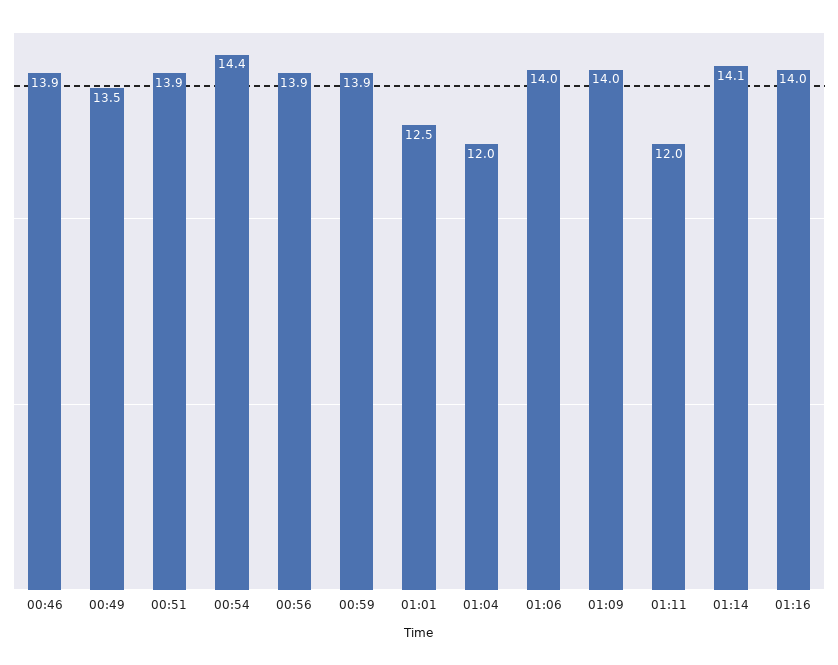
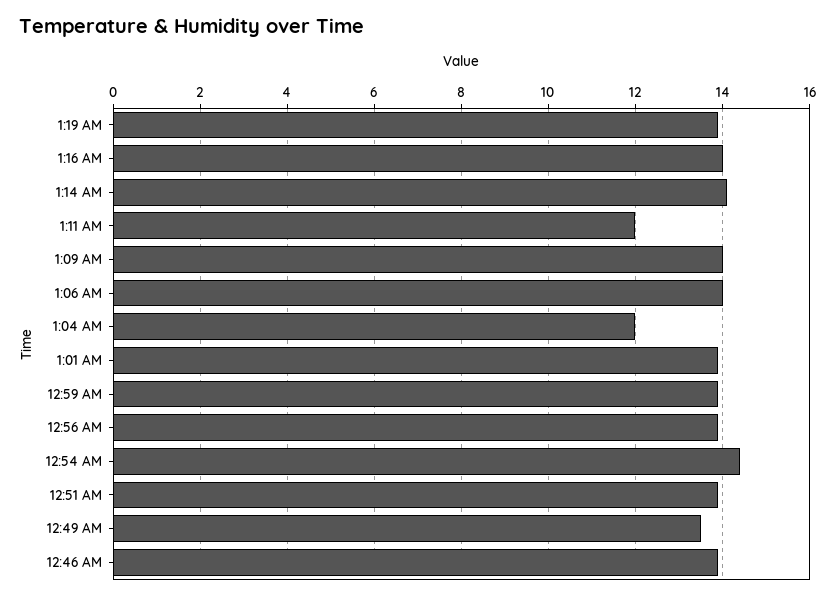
01:01: 12.5 -> 14
1:19 AM: none -> 14

